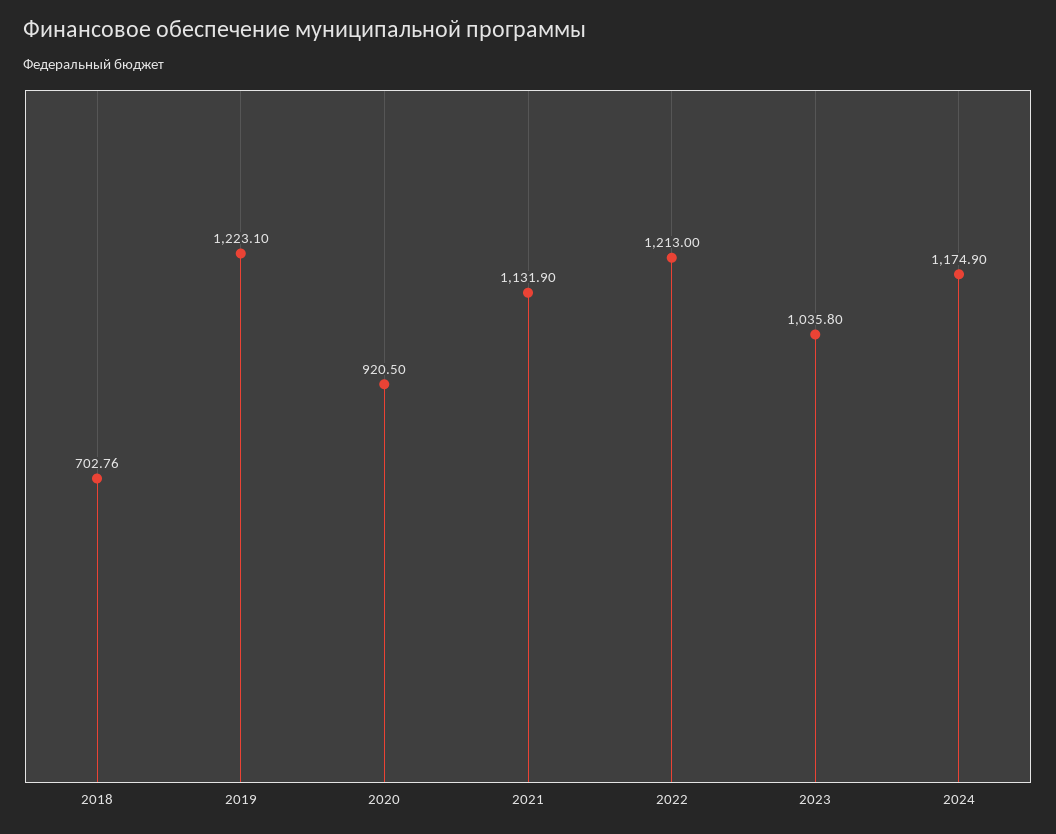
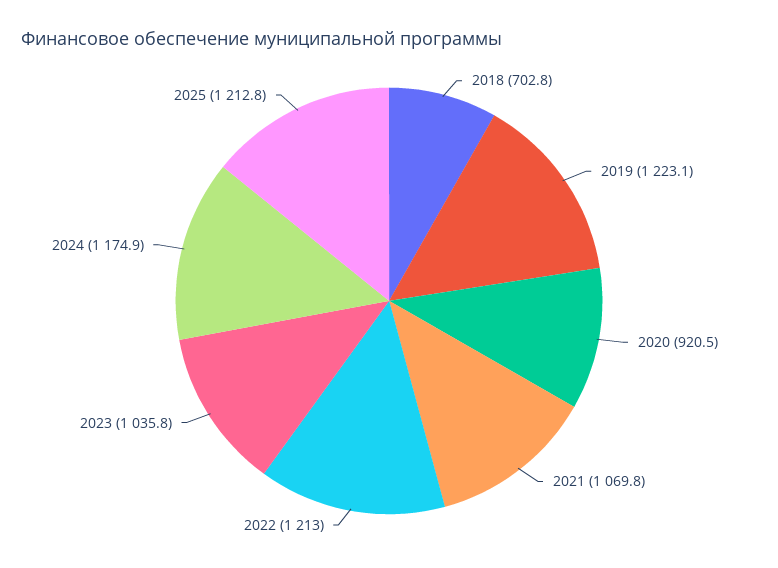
2021: 1131.9 -> 1069.8
2025: none -> 1212.8

